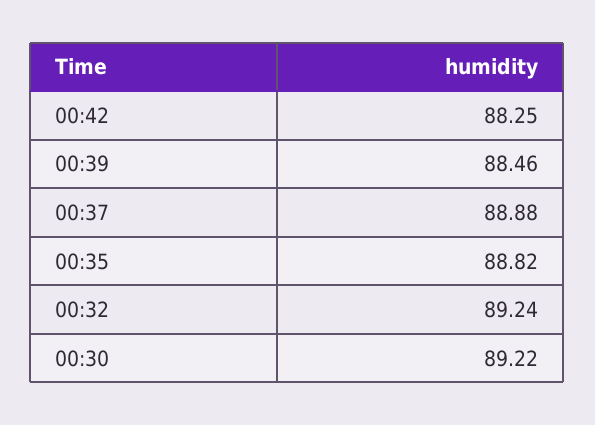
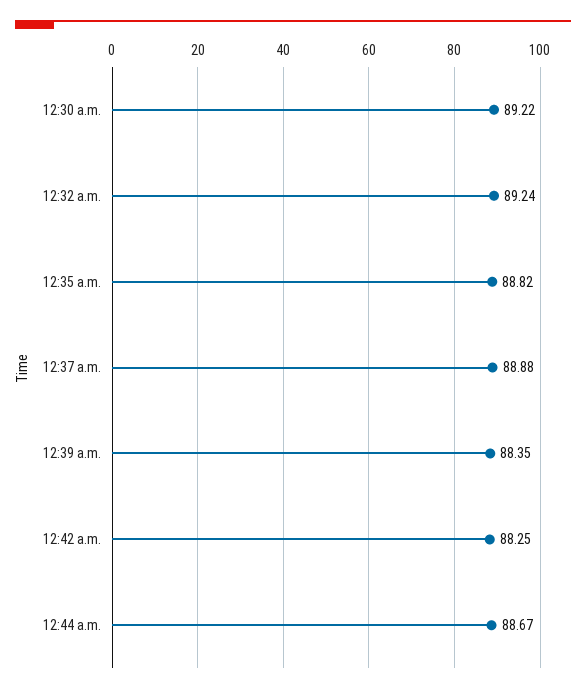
00:39: 88.46 -> 88.35
12:44 a.m.: none -> 88.67

